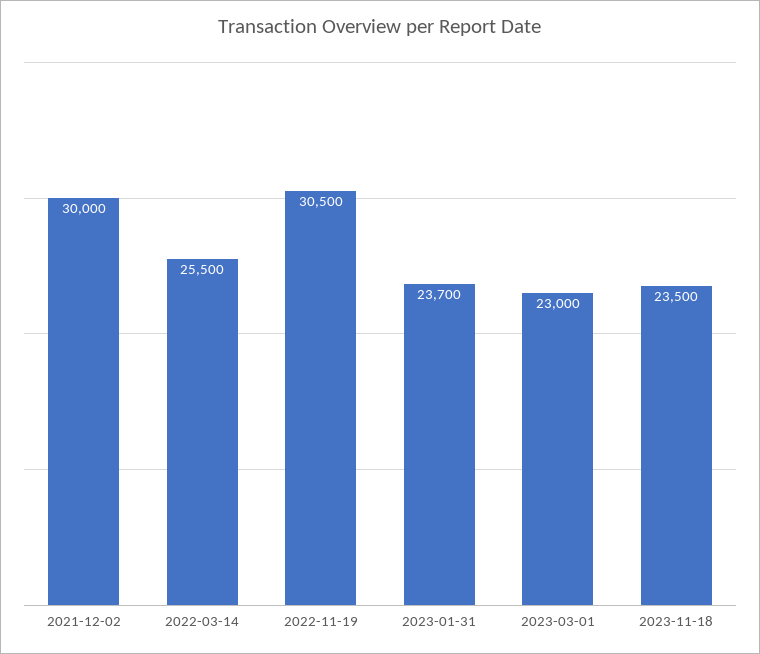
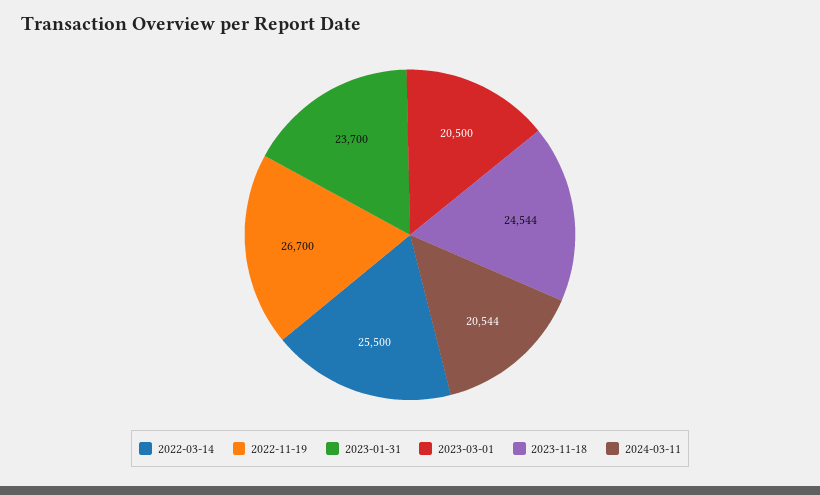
2021-12-02: 30000 -> none
2022-11-19: 30500 -> 26700
2023-03-01: 23000 -> 20500
2023-11-18: 23500 -> 24544
2024-03-11: none -> 20544

